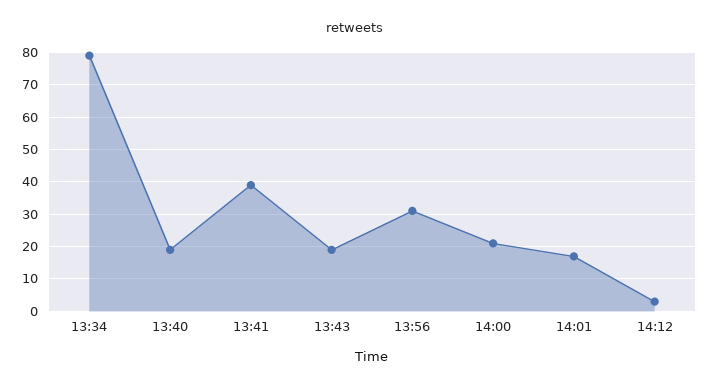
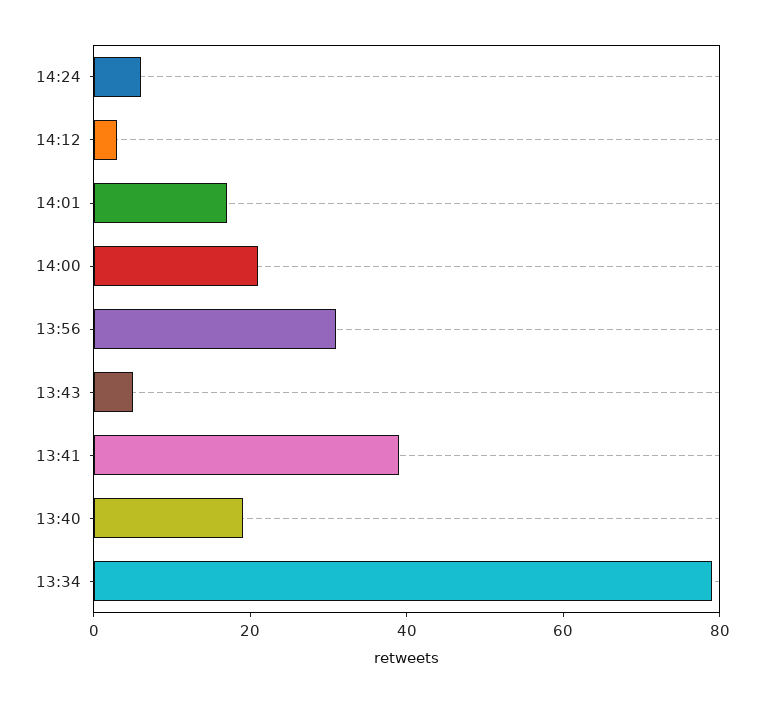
13:43: 20 -> 5
14:24: none -> 5

